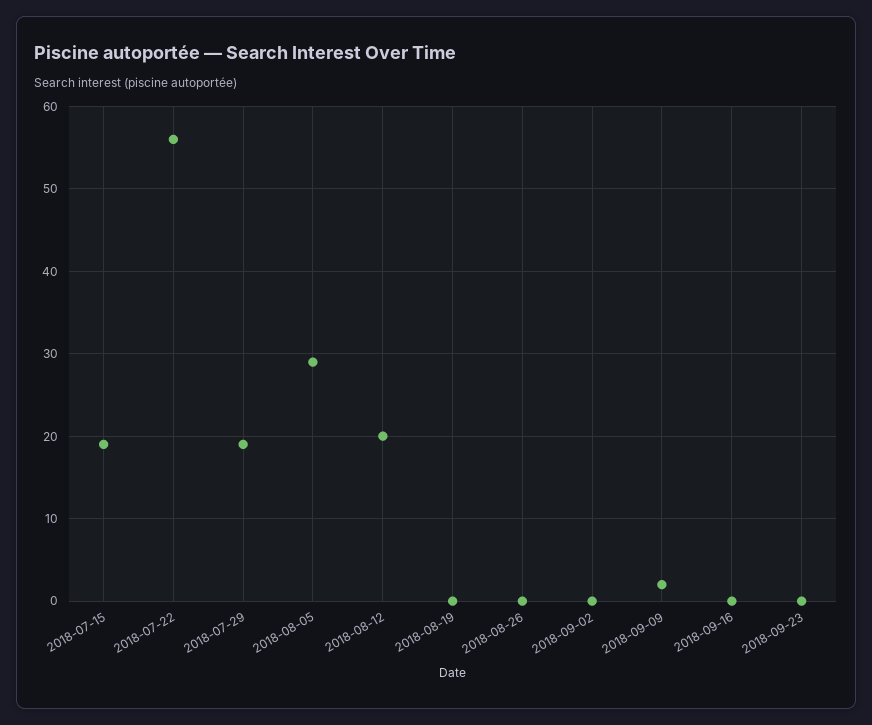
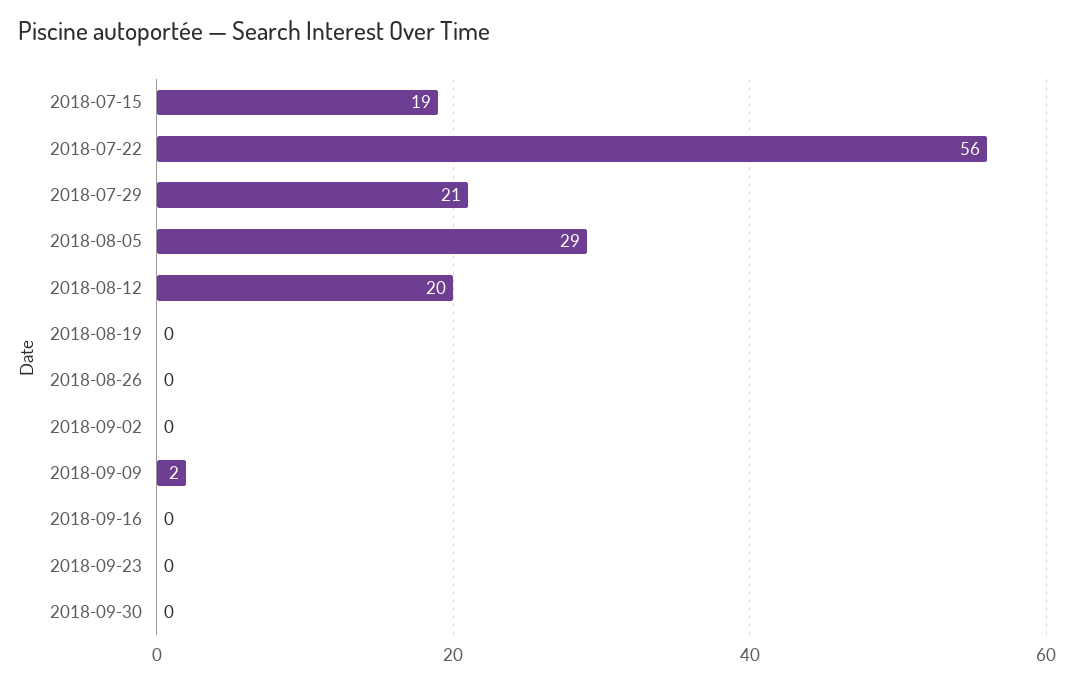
2018-07-29: 19 -> 21
2018-09-30: none -> 0

